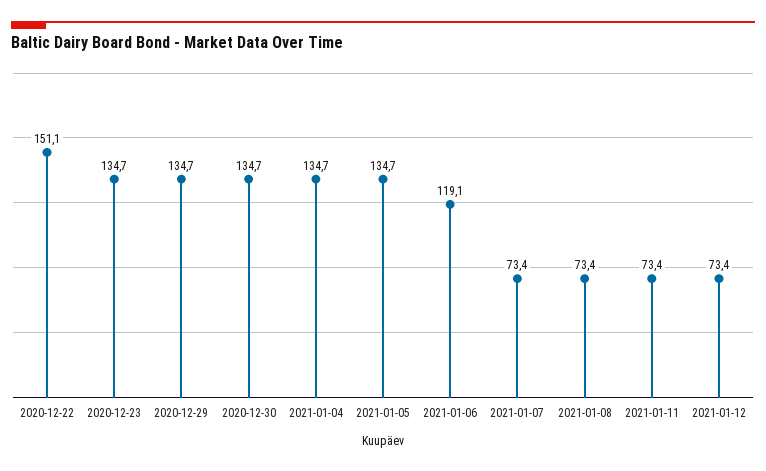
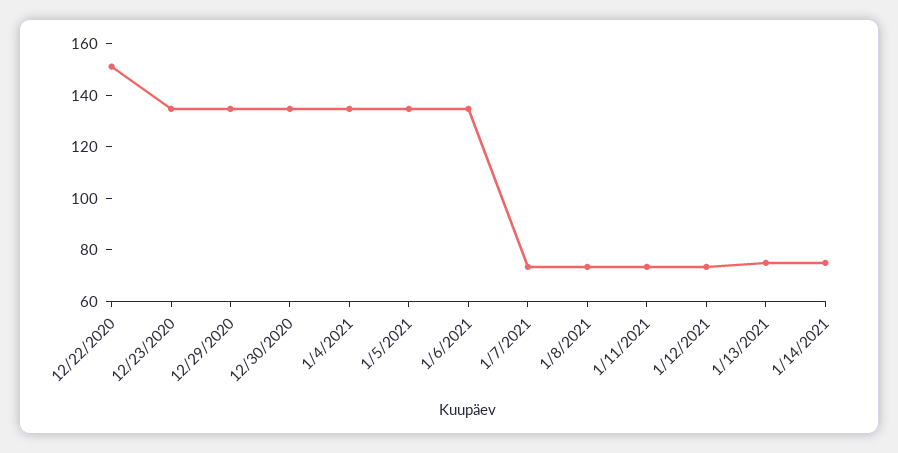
2021-01-06: 119.1 -> 135
1/13/2021: none -> 75
1/14/2021: none -> 75

